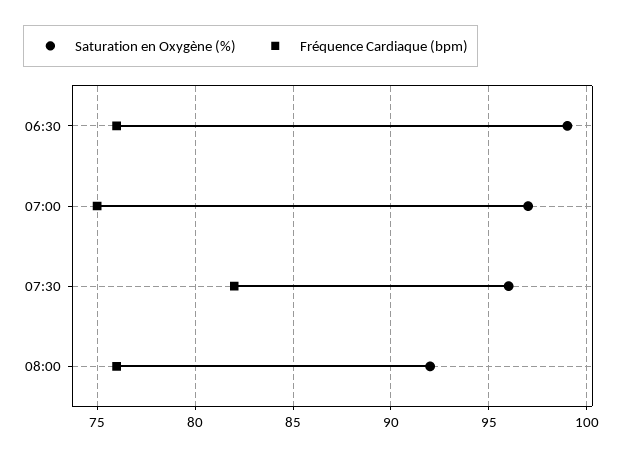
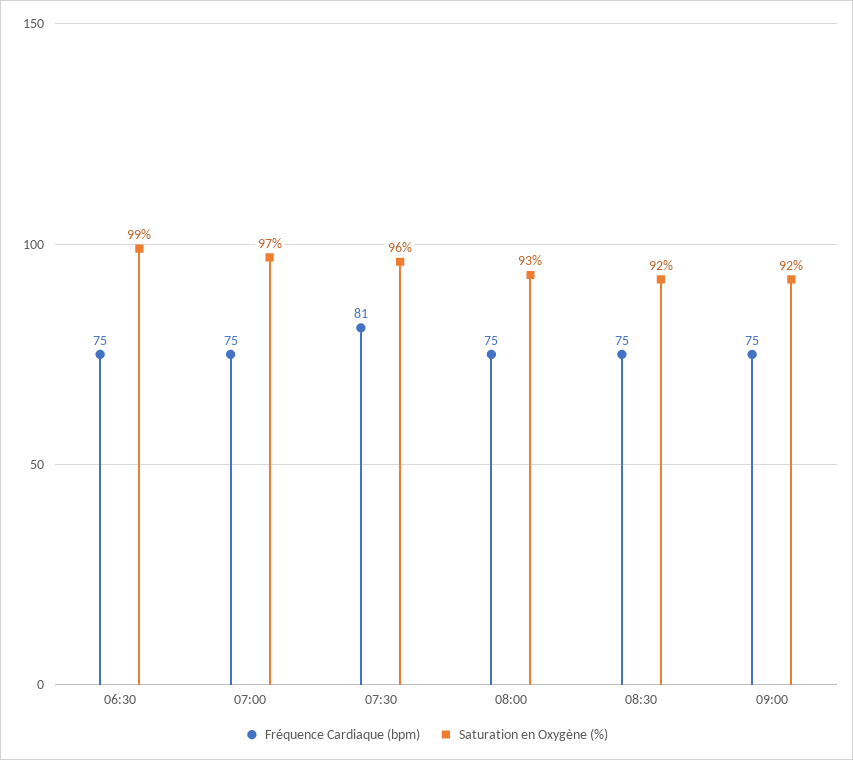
Fréquence Cardiaque (bpm), 06:30: 76 -> 75
Fréquence Cardiaque (bpm), 07:30: 82 -> 81
Saturation en Oxygène (%), 08:00: 92 -> 93
Fréquence Cardiaque (bpm), 08:00: 76 -> 75
Fréquence Cardiaque (bpm), 08:30: none -> 75
Saturation en Oxygène (%), 08:30: none -> 92
Fréquence Cardiaque (bpm), 09:00: none -> 75
Saturation en Oxygène (%), 09:00: none -> 92

